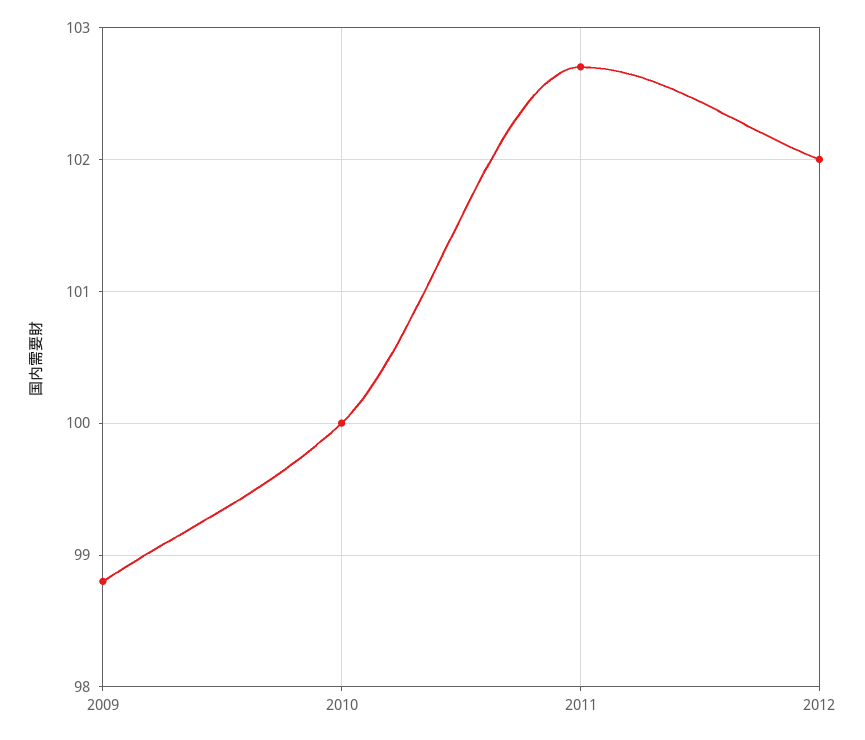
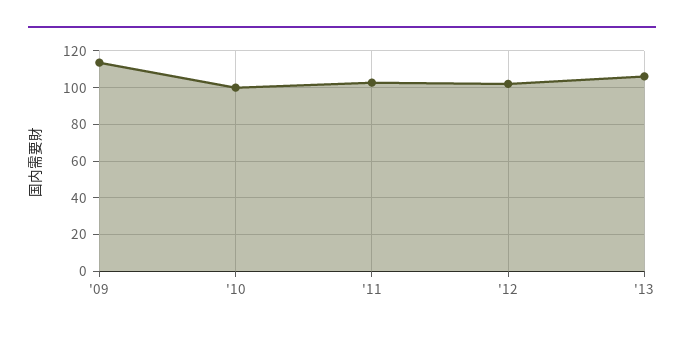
2009: 98.8 -> 115
'13: none -> 105

